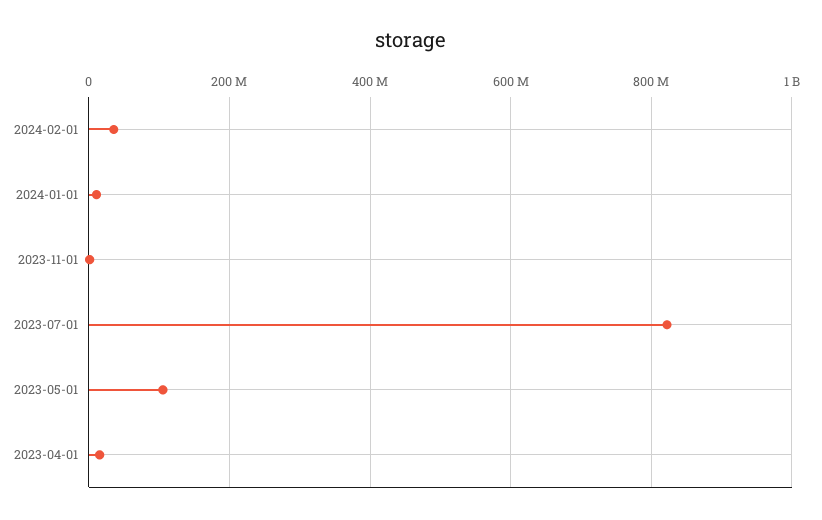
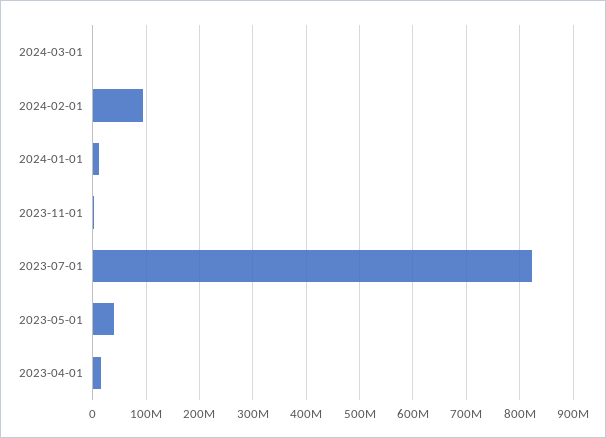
2024-02-01: 40000000 -> 100000000
2023-05-01: 100000000 -> 40000000
2024-03-01: none -> 0

